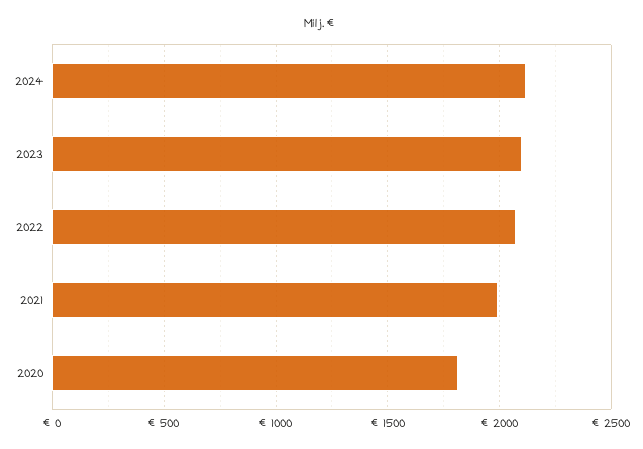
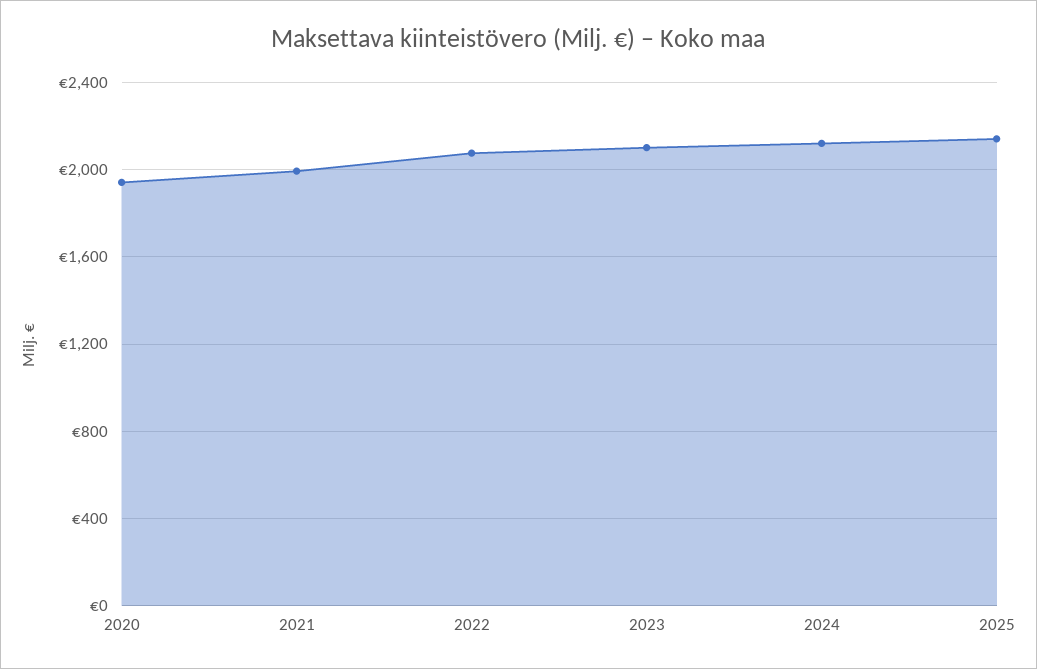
2020: 1800 -> 1950
2025: none -> 2150

